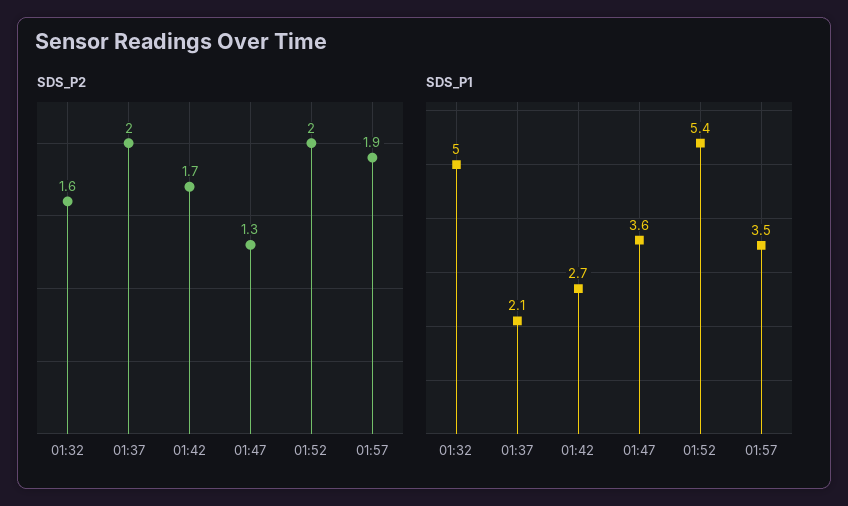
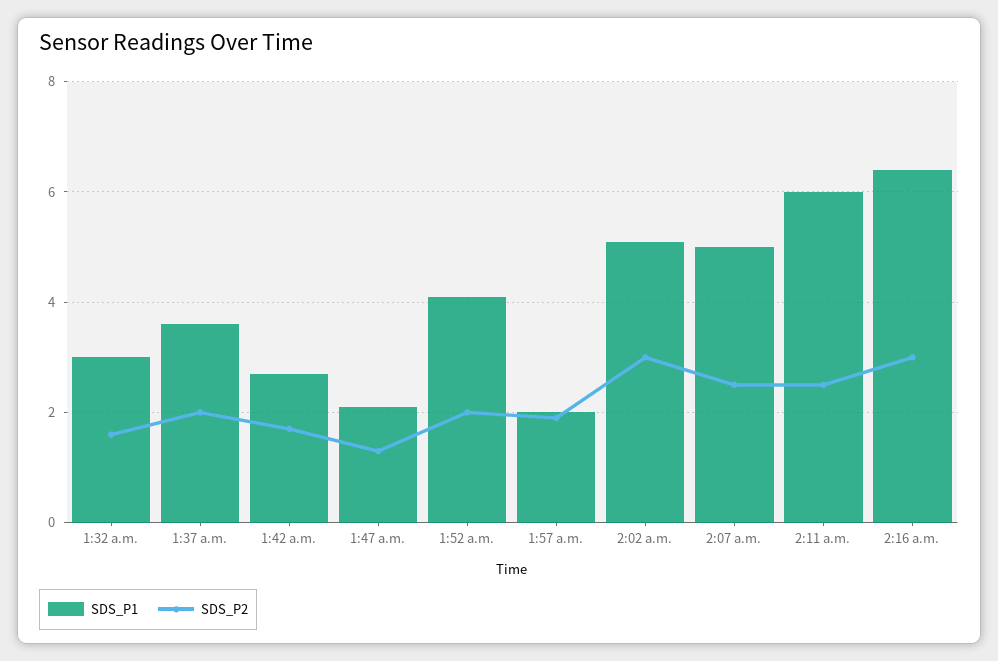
SDS_P1, 01:32: 5 -> 3
SDS_P1, 01:37: 2.1 -> 3.5
SDS_P1, 01:47: 3.6 -> 2
SDS_P1, 01:52: 5.4 -> 4
SDS_P1, 01:57: 3.5 -> 2
SDS_P1, 2:02 a.m.: none -> 5
SDS_P2, 2:02 a.m.: none -> 3
SDS_P1, 2:07 a.m.: none -> 5
SDS_P2, 2:07 a.m.: none -> 2.5
SDS_P1, 2:11 a.m.: none -> 6
SDS_P2, 2:11 a.m.: none -> 2.5
SDS_P1, 2:16 a.m.: none -> 6.5
SDS_P2, 2:16 a.m.: none -> 3

